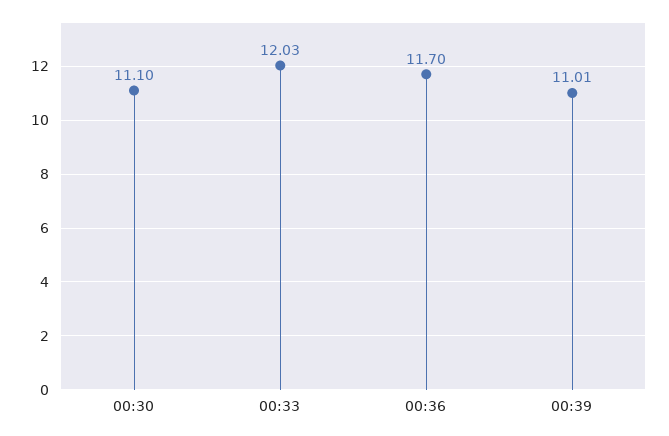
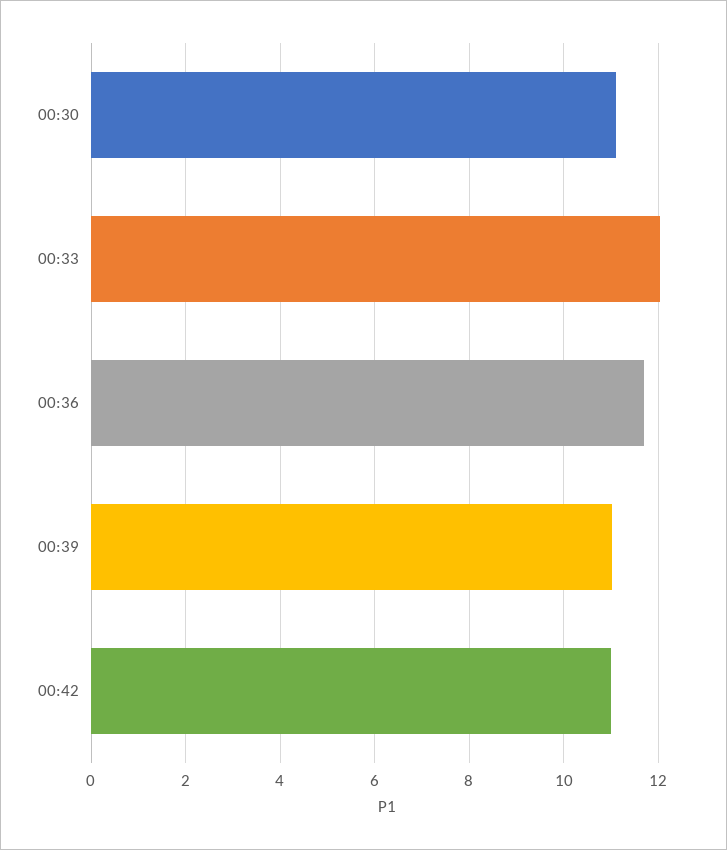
00:42: none -> 11

